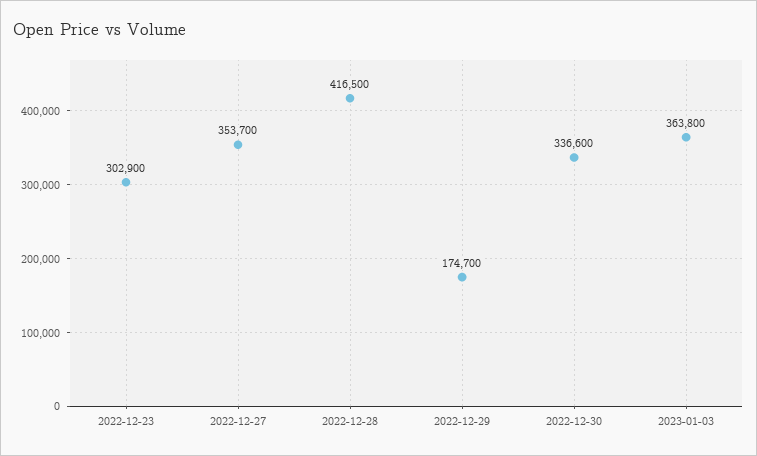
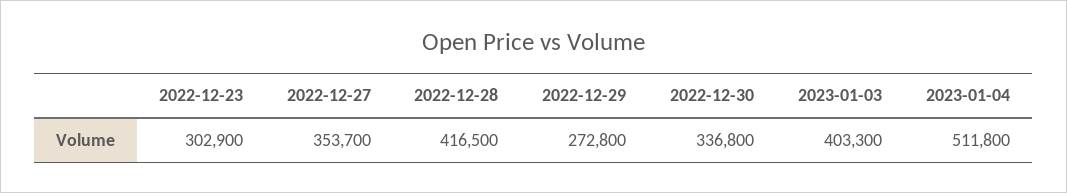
2022-12-29: 174700 -> 272800
2022-12-30: 336600 -> 336800
2023-01-03: 363800 -> 403300
2023-01-04: none -> 511800

